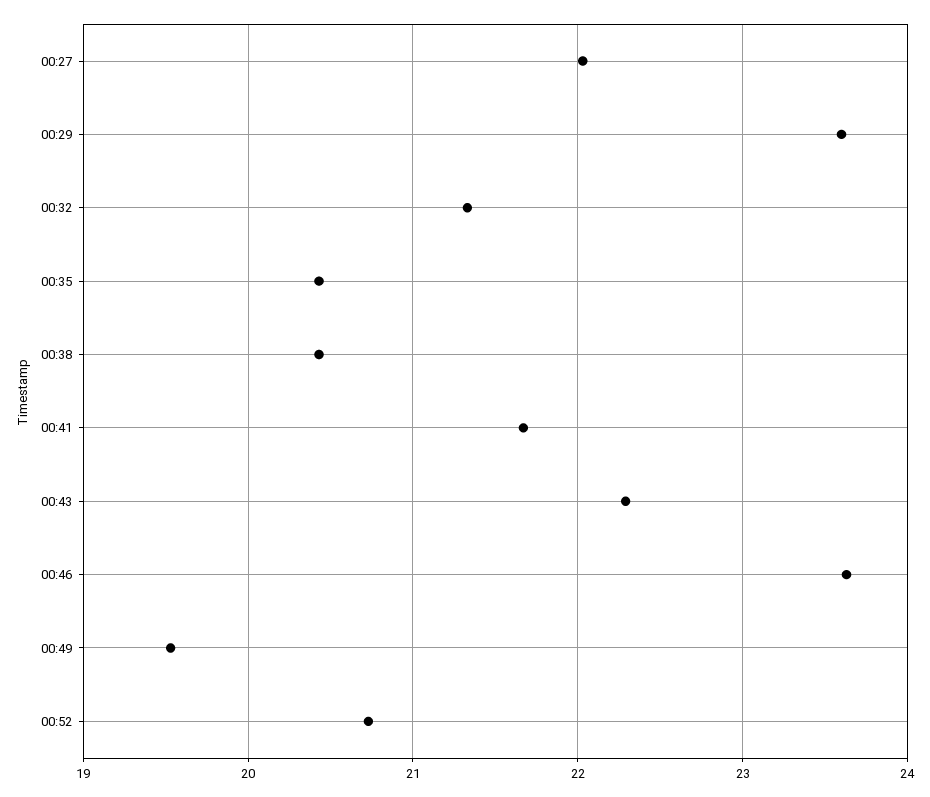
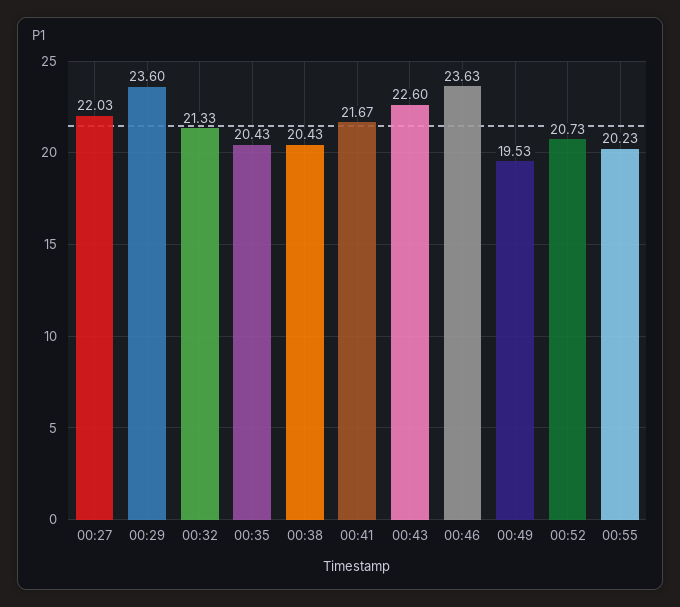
00:43: 22.3 -> 22.6
00:55: none -> 20.23

